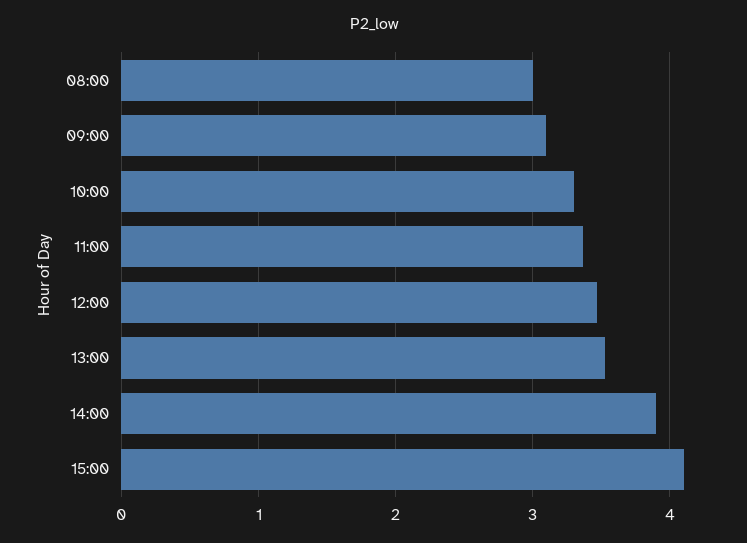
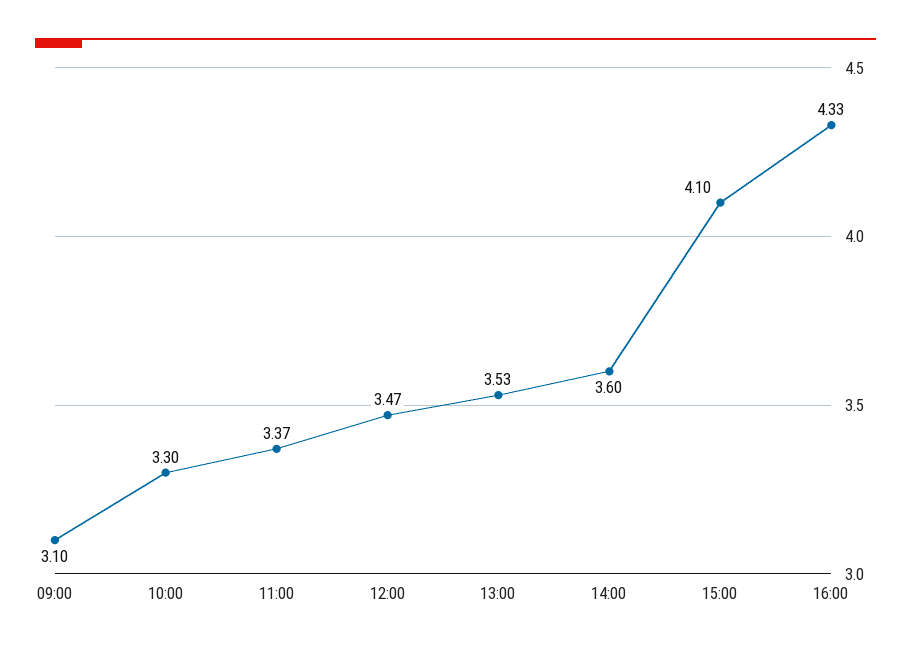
08:00: 3 -> none
14:00: 3.9 -> 3.6
16:00: none -> 4.33

